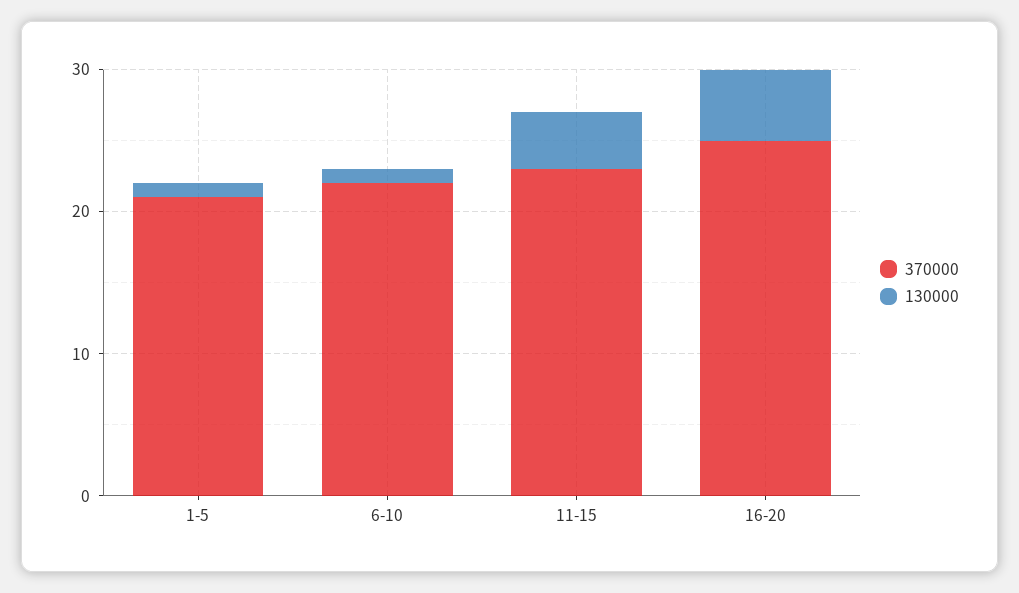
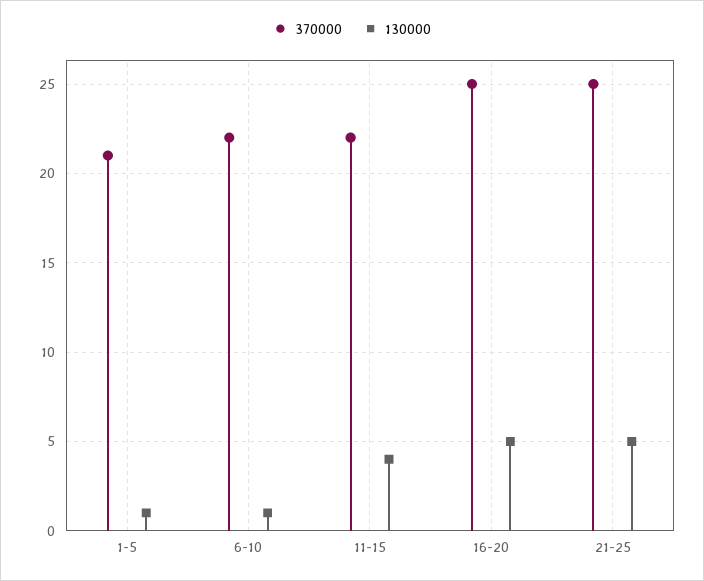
370000, 11-15: 23 -> 22
370000, 21-25: none -> 25
130000, 21-25: none -> 5

